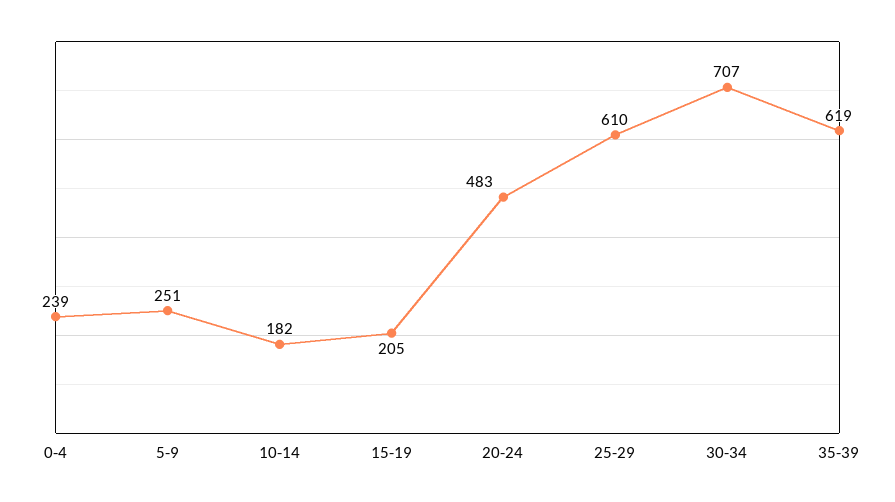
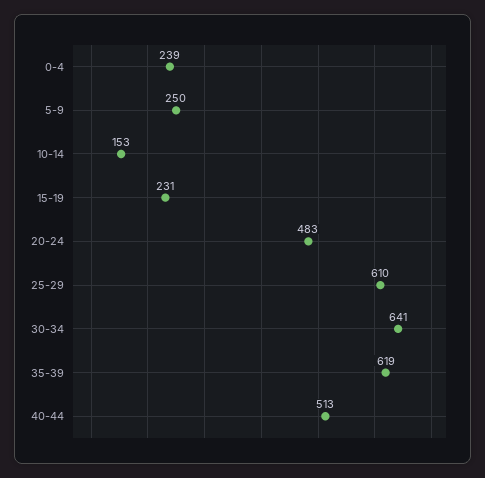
5-9: 251 -> 250
10-14: 182 -> 153
15-19: 205 -> 231
30-34: 707 -> 641
40-44: none -> 513

